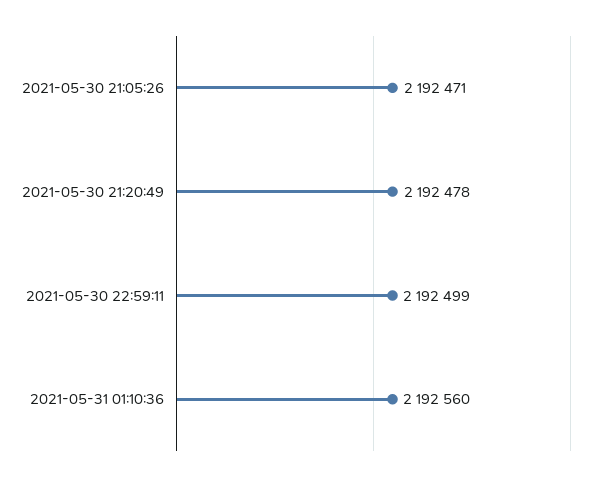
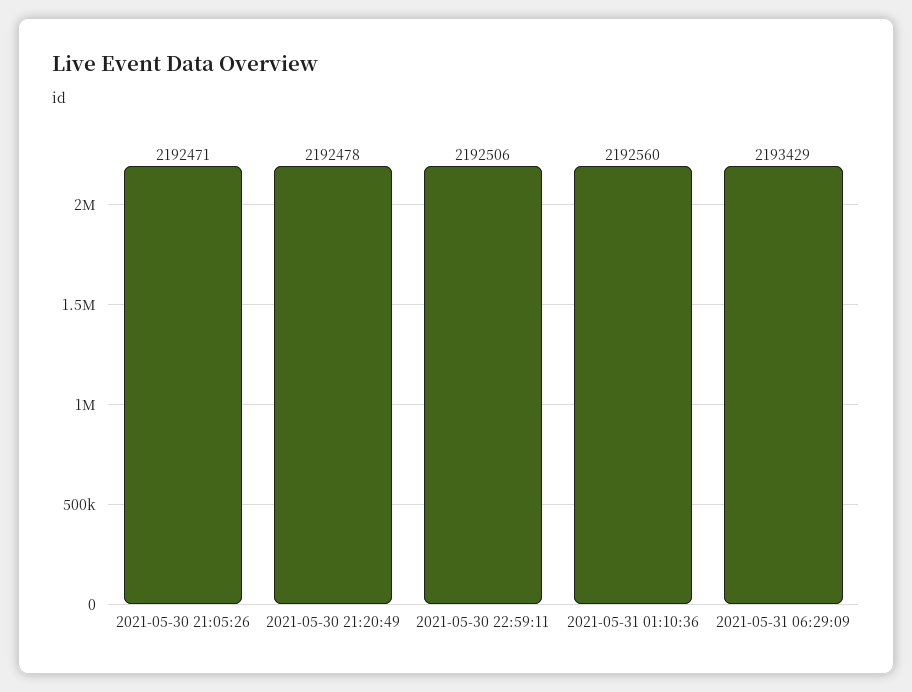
2021-05-30 22:59:11: 2192499 -> 2192506
2021-05-31 06:29:09: none -> 2193429

